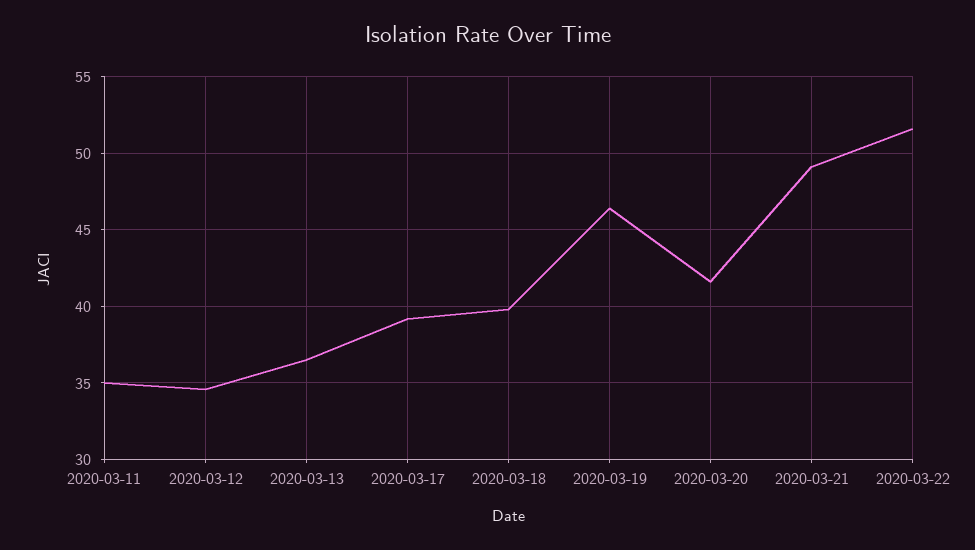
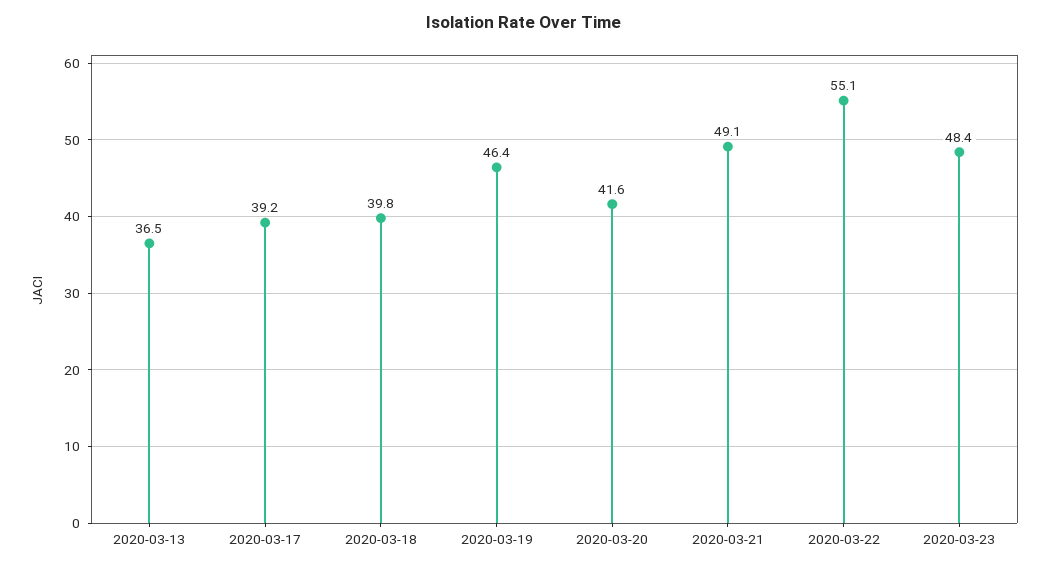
2020-03-11: 35 -> none
2020-03-12: 34.5 -> none
2020-03-22: 51.5 -> 55.1
2020-03-23: none -> 48.4

